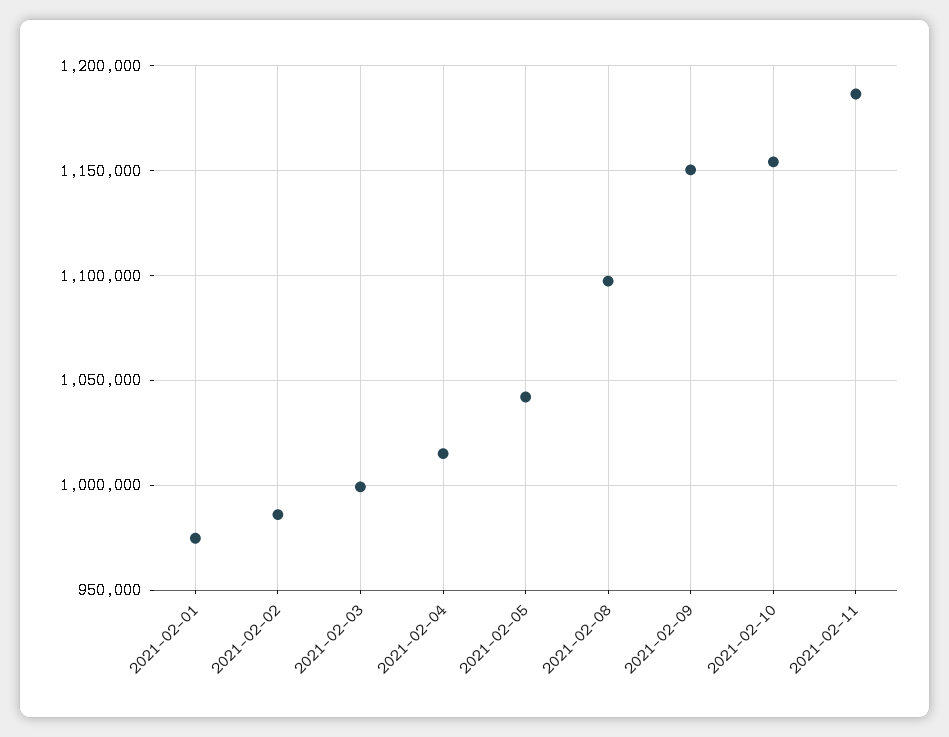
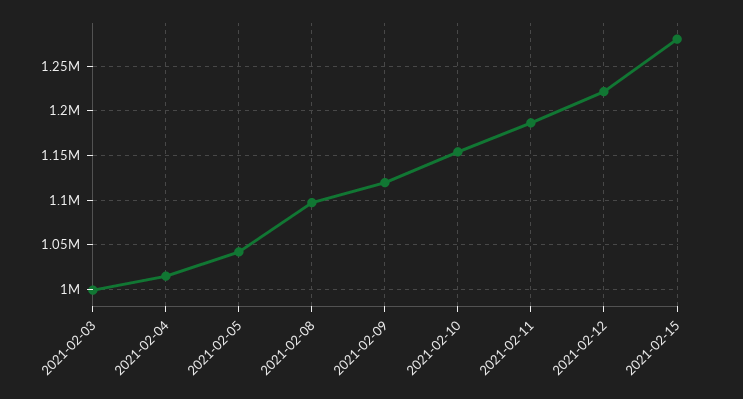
2021-02-01: 975000 -> none
2021-02-02: 985000 -> none
2021-02-09: 1150000 -> 1120000
2021-02-12: none -> 1220000
2021-02-15: none -> 1280000

